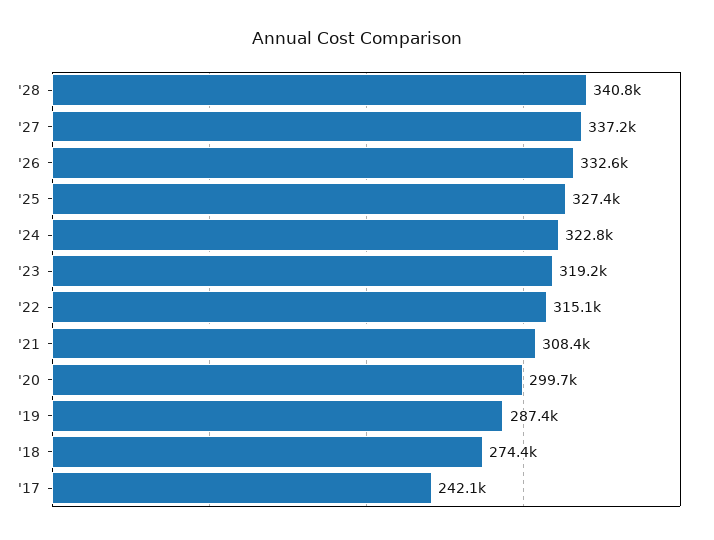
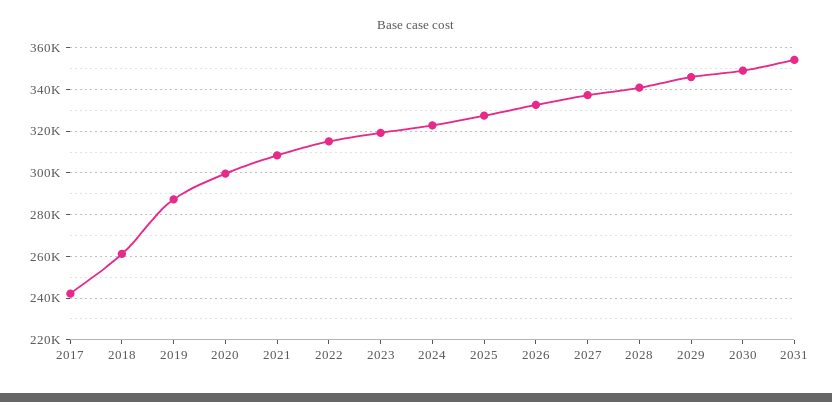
'18: 274400 -> 260000
2029: none -> 345000
2030: none -> 350000
2031: none -> 355000

